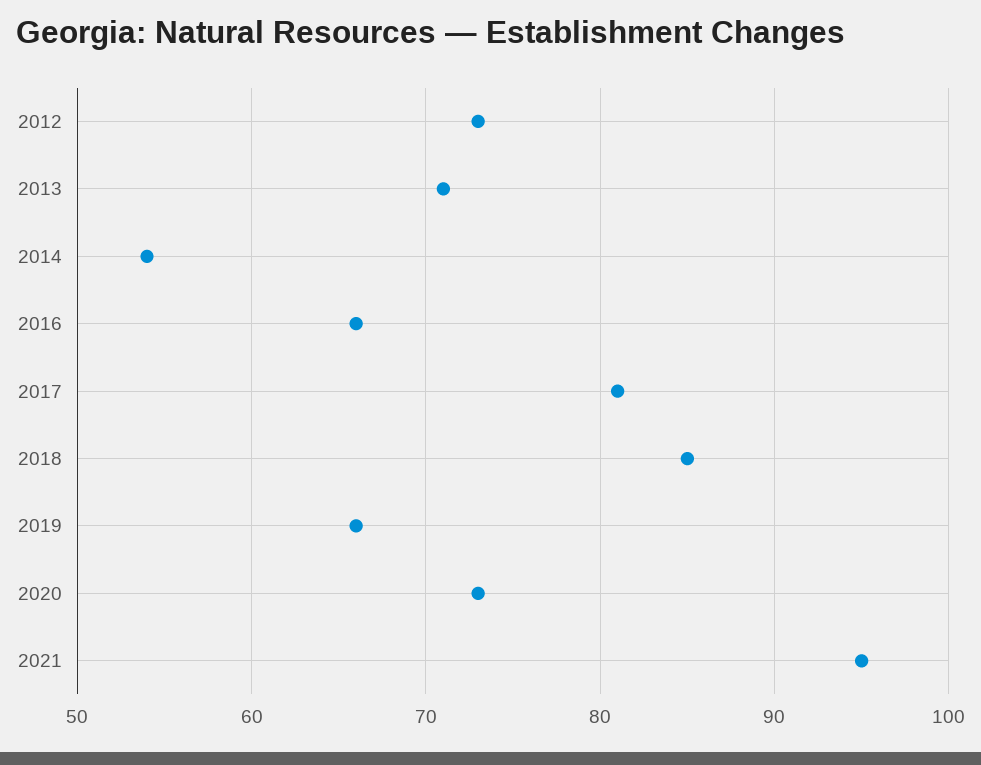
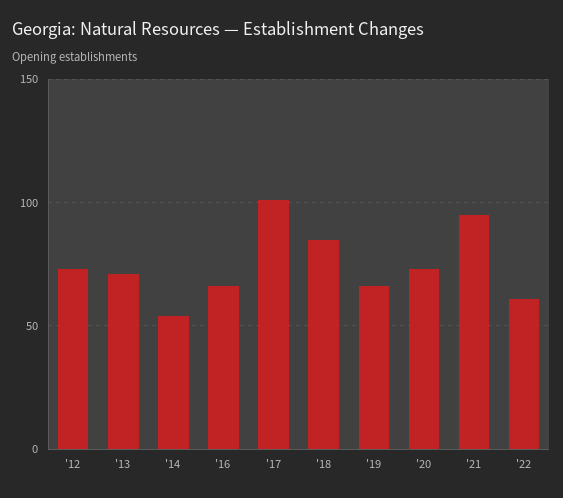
2017: 81 -> 100
'22: none -> 60

